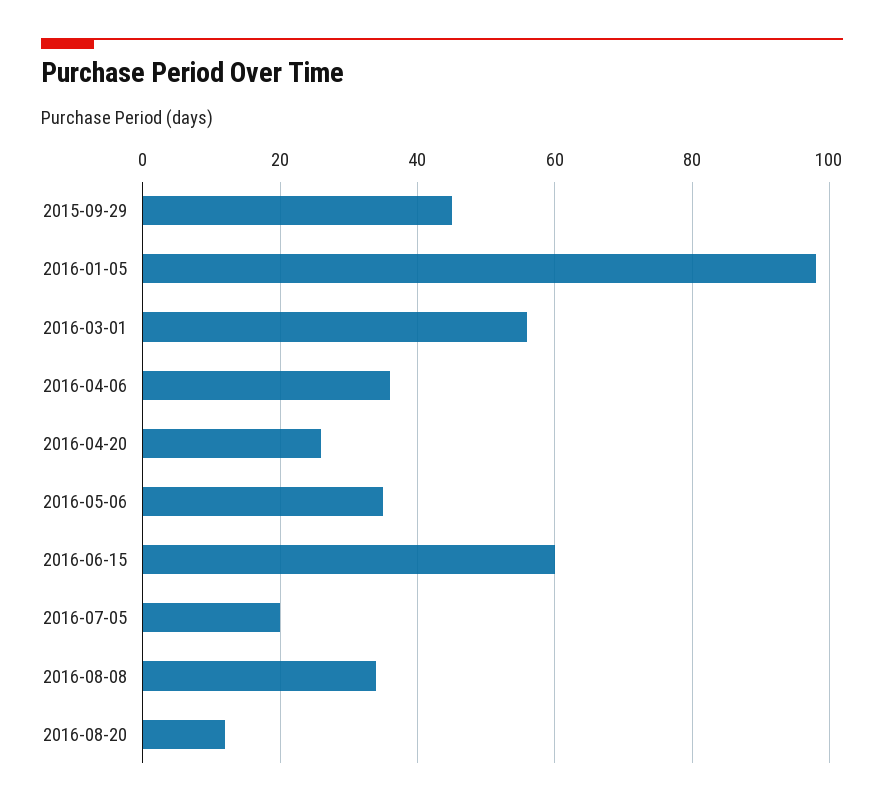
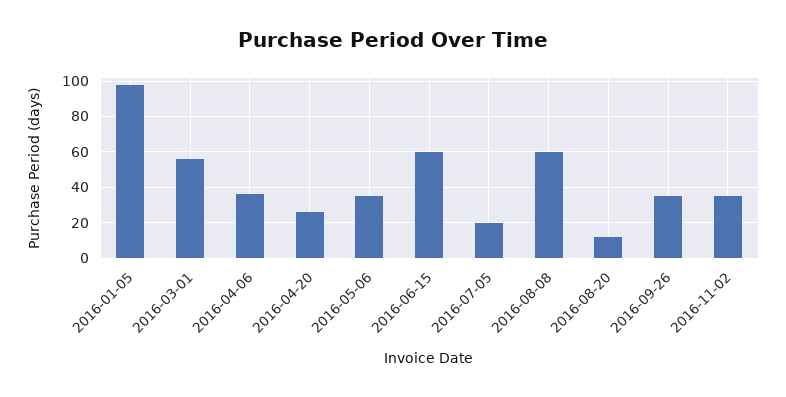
2015-09-29: 45 -> none
2016-08-08: 35 -> 60
2016-09-26: none -> 35
2016-11-02: none -> 35

